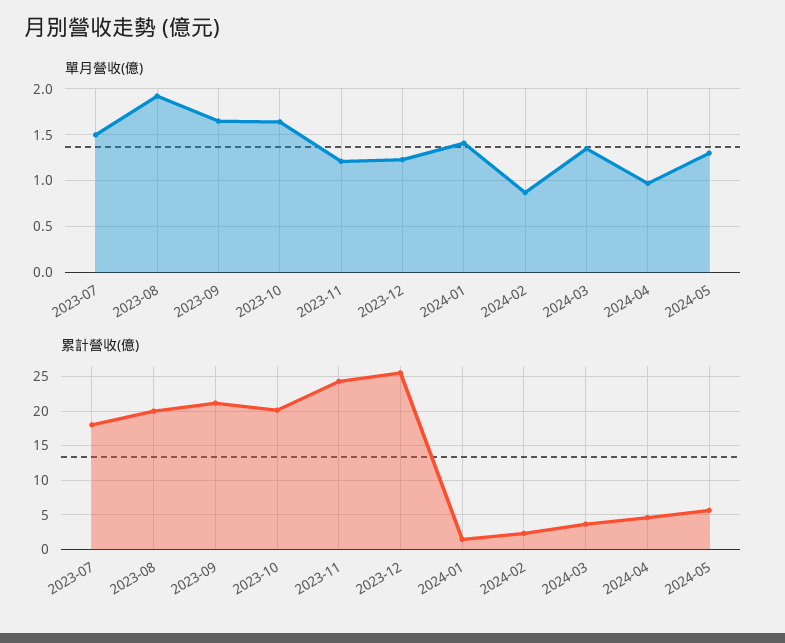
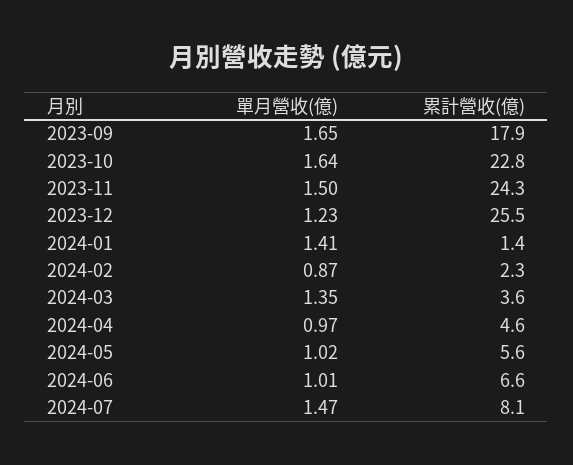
單月營收(億), 2023-07: 1.5 -> none
單月營收(億), 2023-08: 1.9 -> none
單月營收(億), 2023-11: 1.2 -> 1.5
單月營收(億), 2024-05: 1.3 -> 1.02
累計營收(億), 2023-07: 18 -> none
累計營收(億), 2023-08: 20 -> none
累計營收(億), 2023-09: 21 -> 17.9
累計營收(億), 2023-10: 20 -> 22.8
單月營收(億), 2024-06: none -> 1.01
累計營收(億), 2024-06: none -> 6.6
單月營收(億), 2024-07: none -> 1.47
累計營收(億), 2024-07: none -> 8.1

